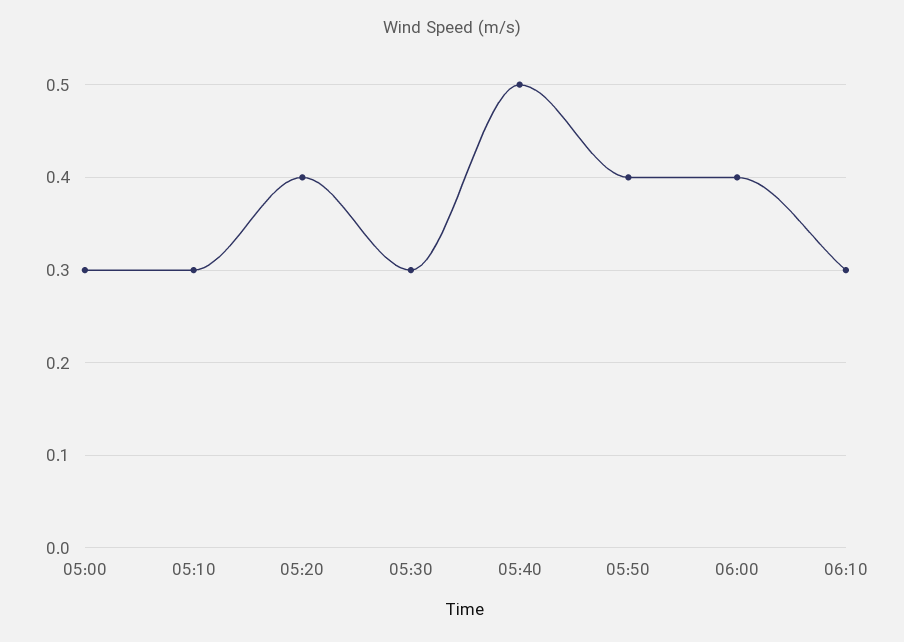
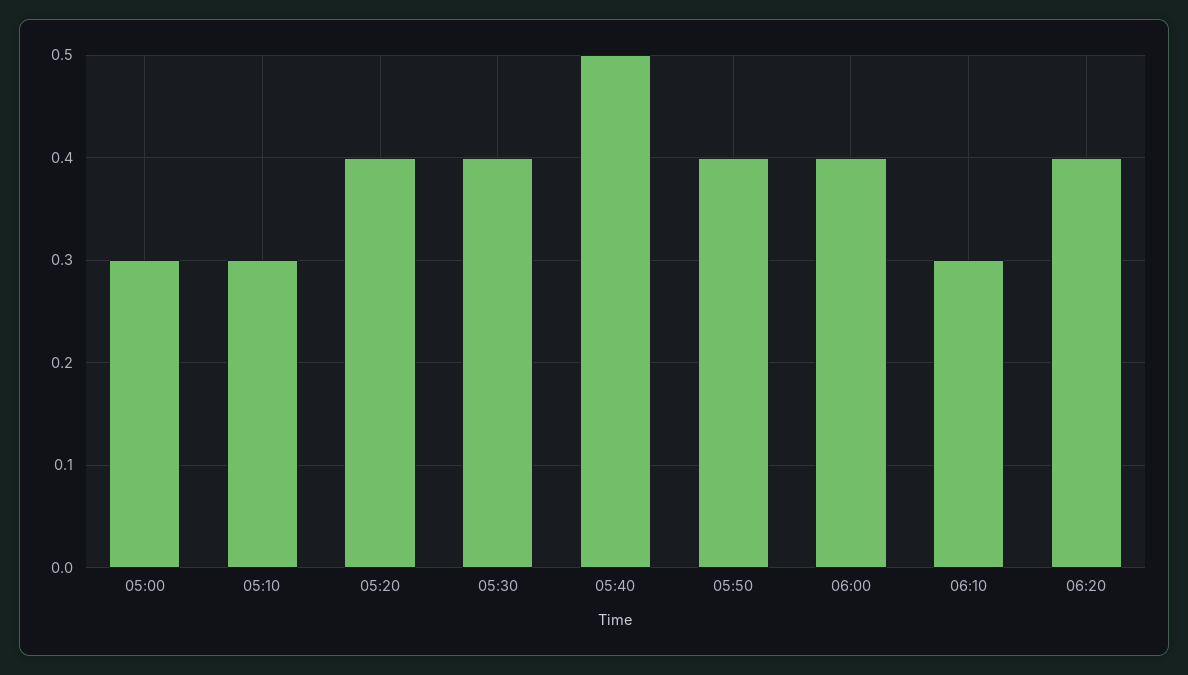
05:30: 0.3 -> 0.4
06:20: none -> 0.4

